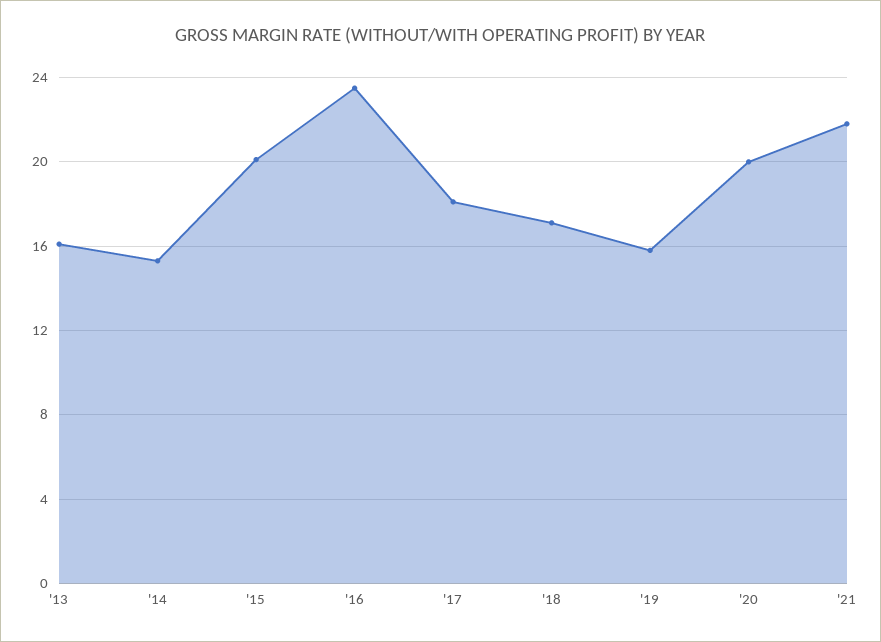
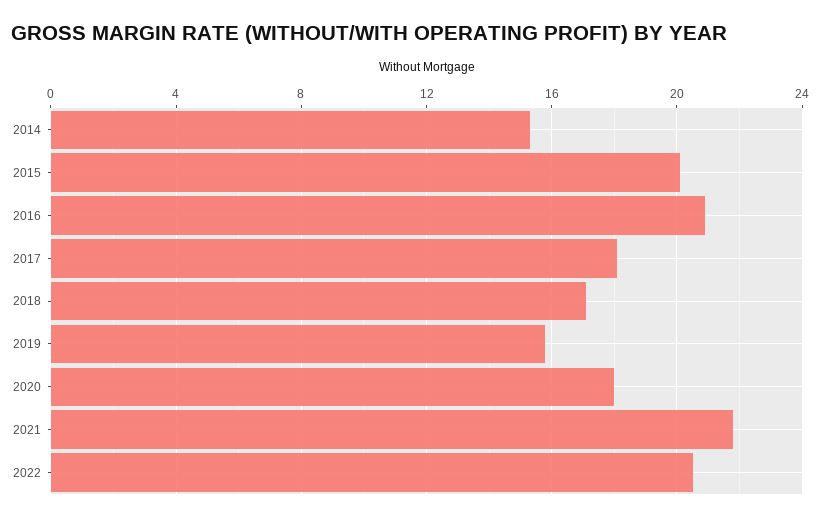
'13: 16 -> none
'16: 23.5 -> 21
'20: 20 -> 18
2022: none -> 20.5

